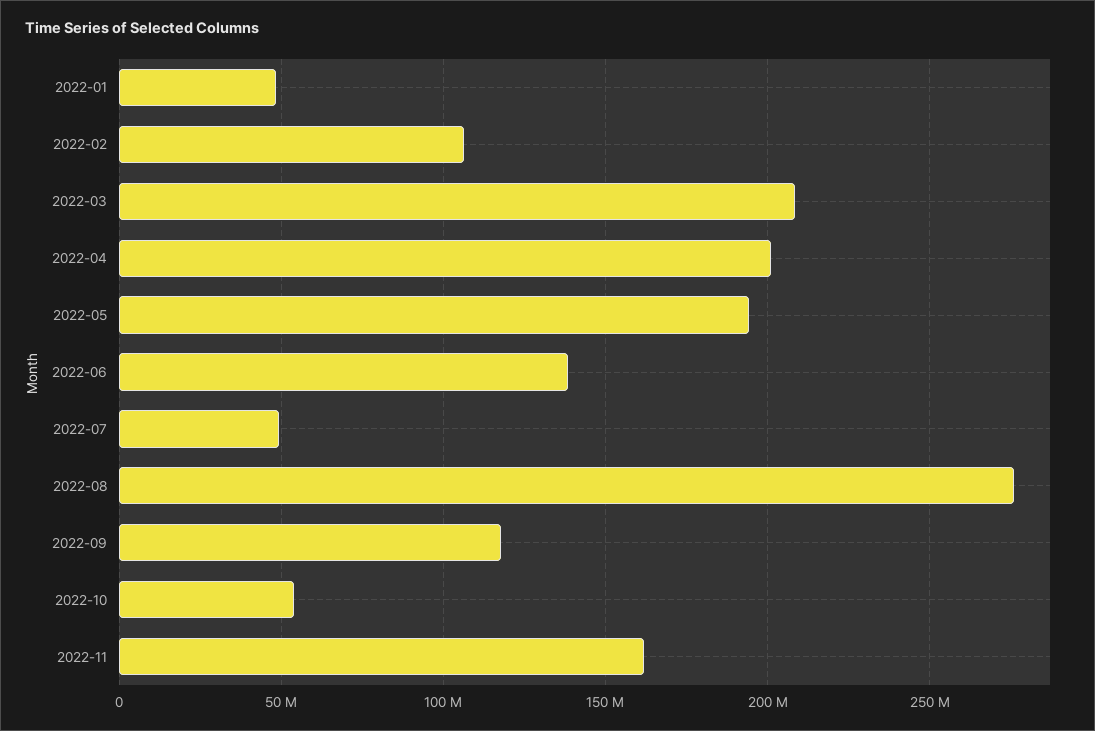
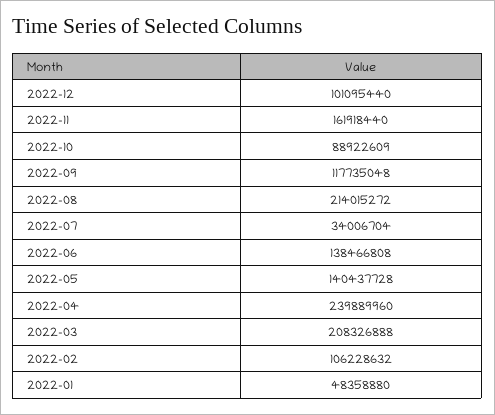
2022-04: 200000000 -> 239889960
2022-05: 195000000 -> 140437728
2022-07: 50000000 -> 34006704
2022-08: 275000000 -> 214015272
2022-10: 55000000 -> 88922609
2022-12: none -> 101095440

